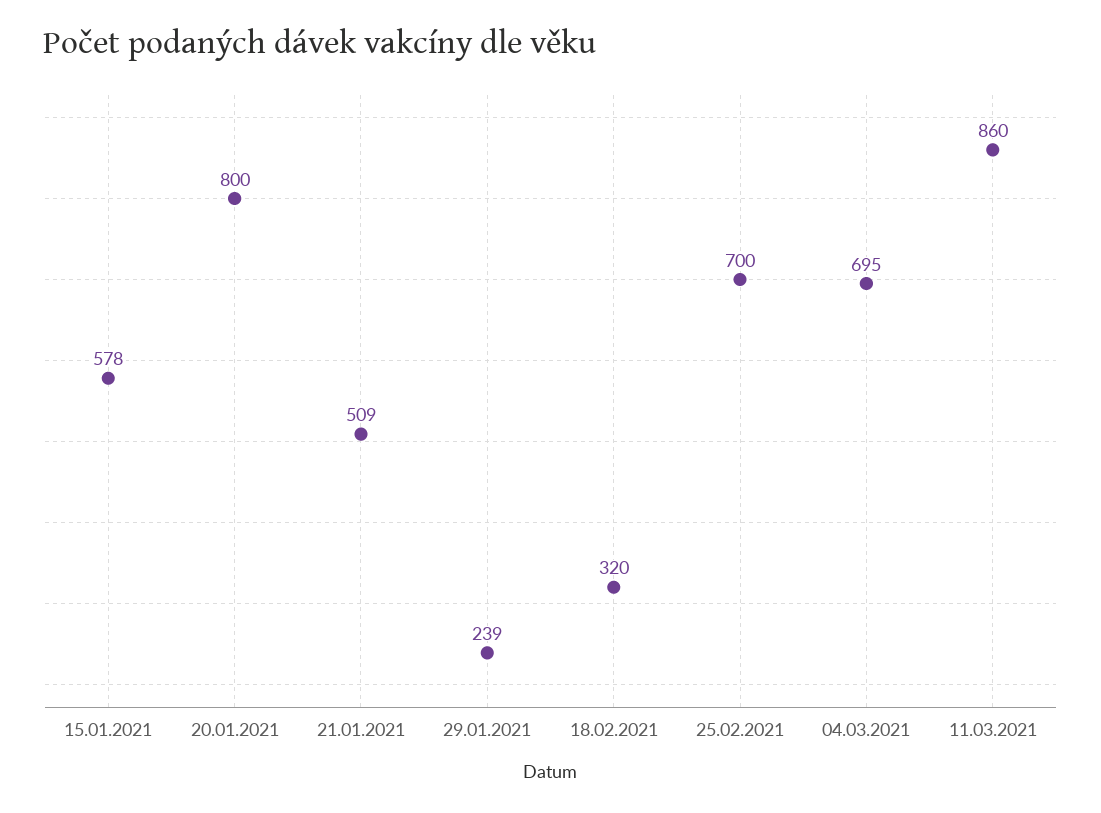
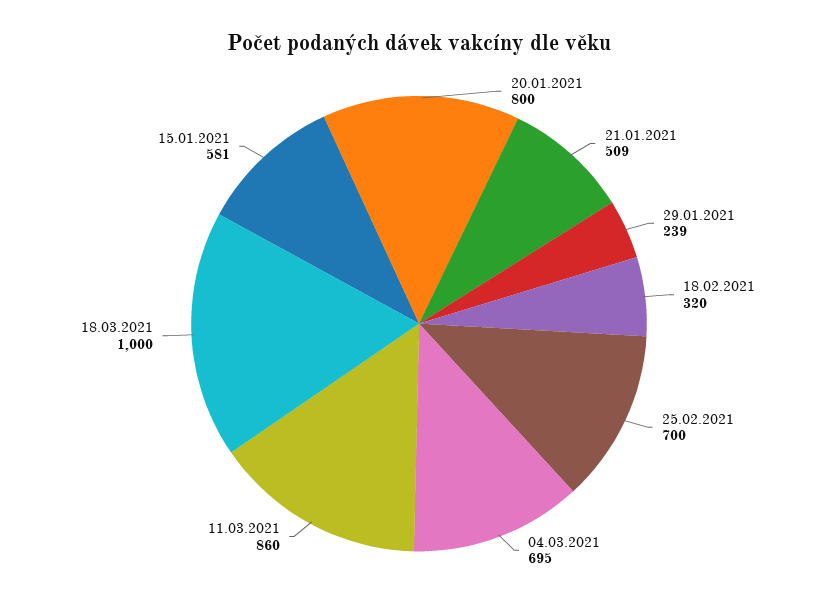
15.01.2021: 578 -> 581
18.03.2021: none -> 1000

